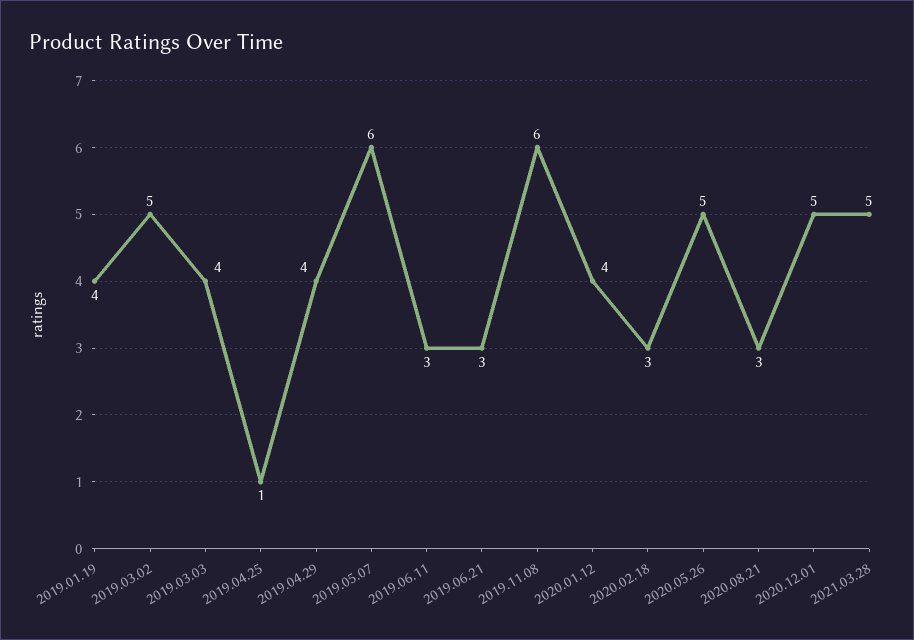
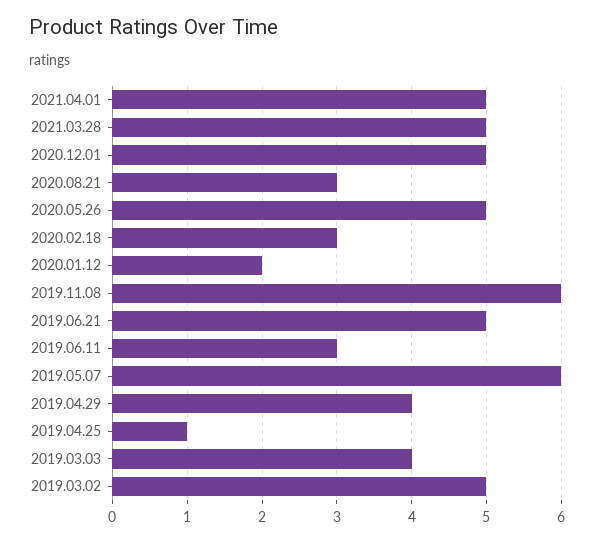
2019.01.19: 4 -> none
2019.06.21: 3 -> 5
2020.01.12: 4 -> 2
2021.04.01: none -> 5

